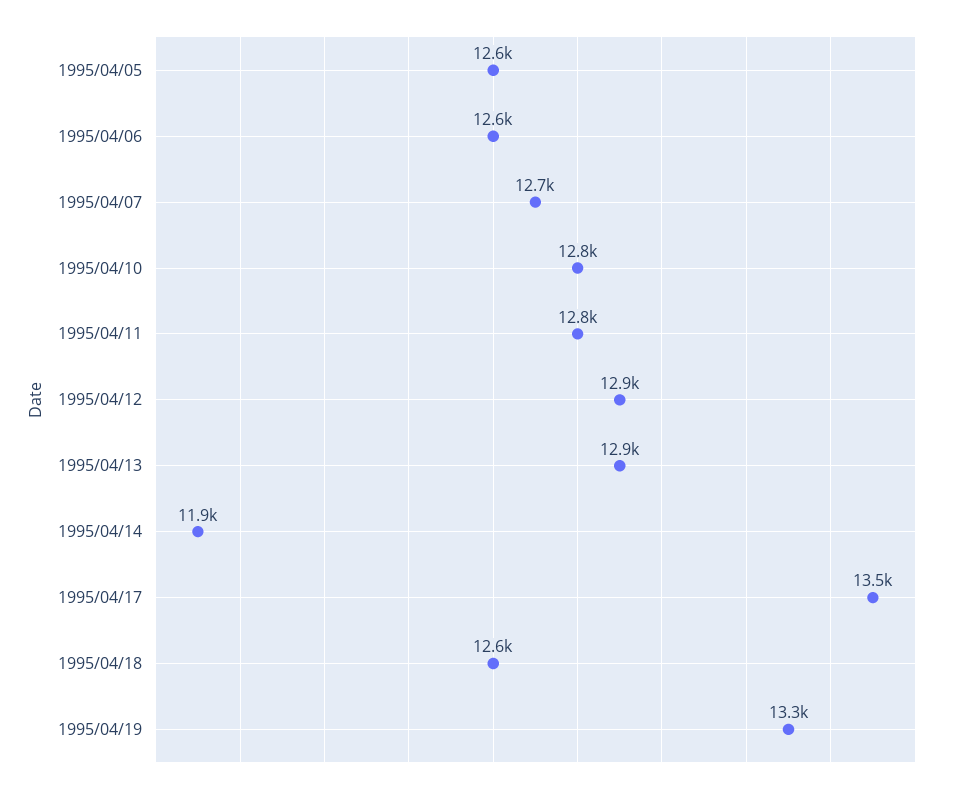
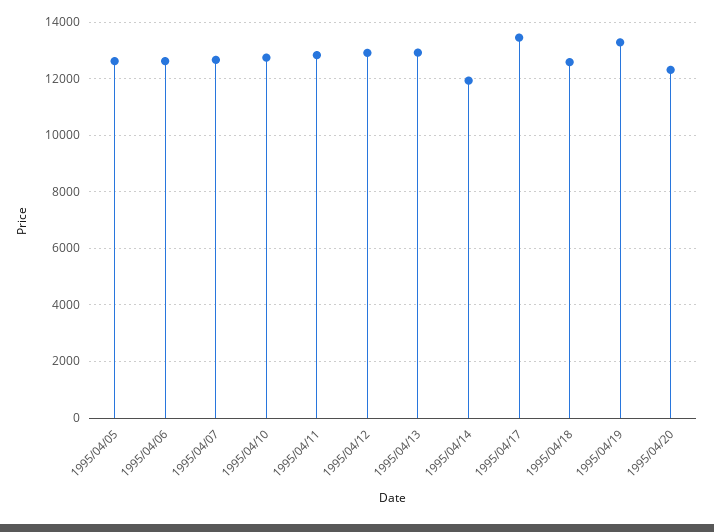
1995/04/20: none -> 12250

